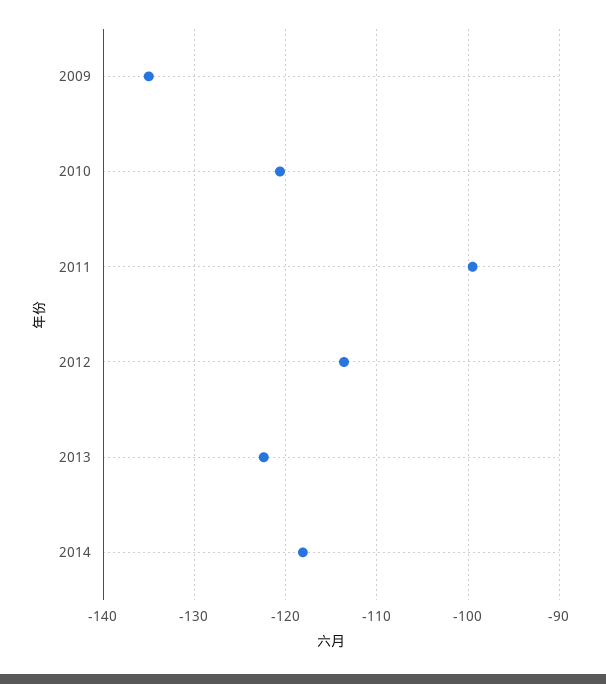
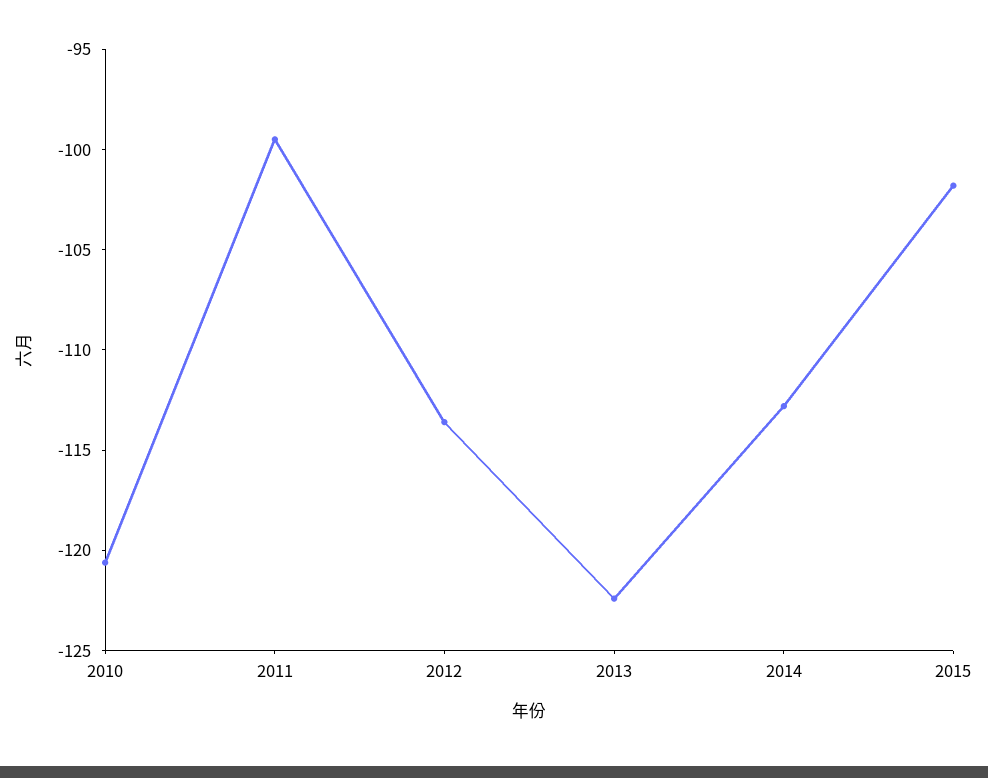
2009: -135 -> none
2014: -118 -> -113
2015: none -> -102

